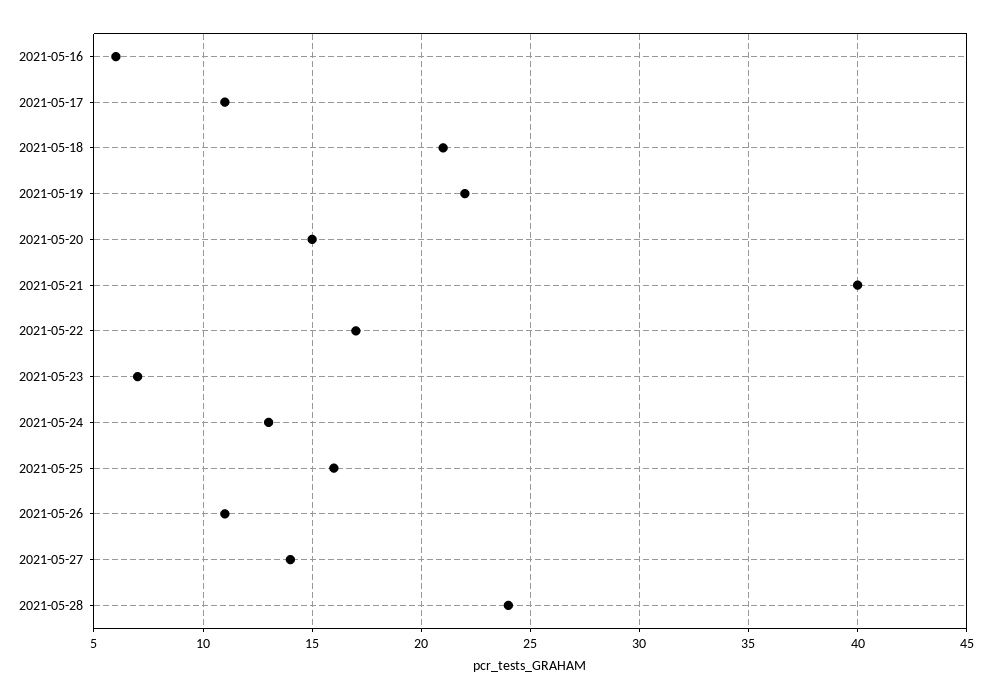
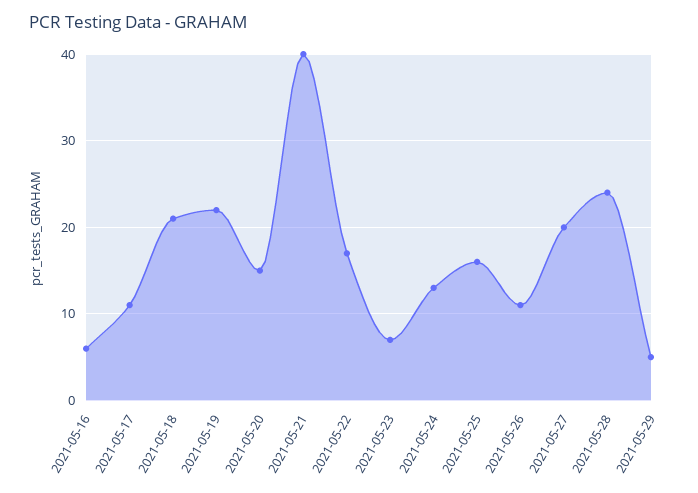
2021-05-27: 14 -> 20
2021-05-29: none -> 5

